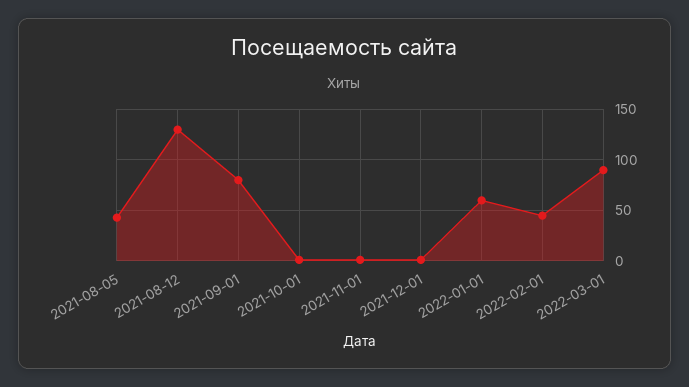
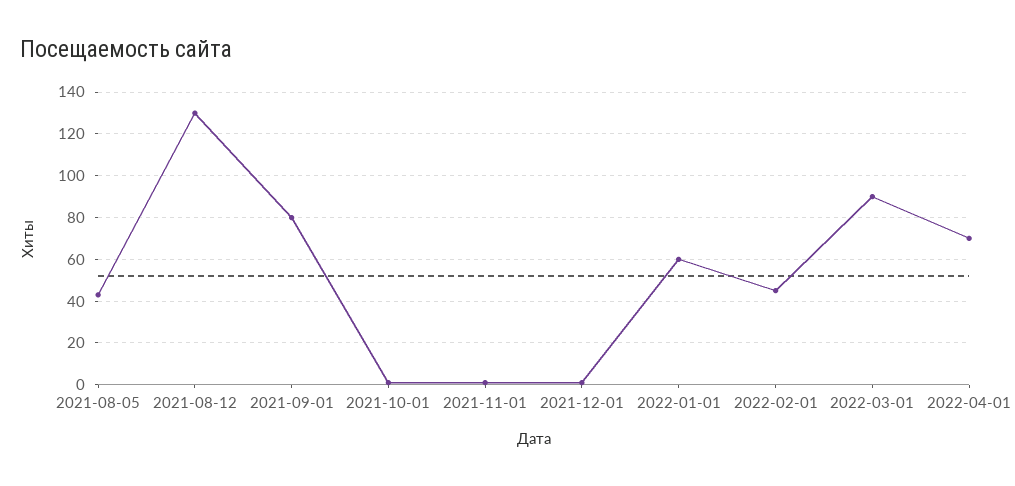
2022-04-01: none -> 70

